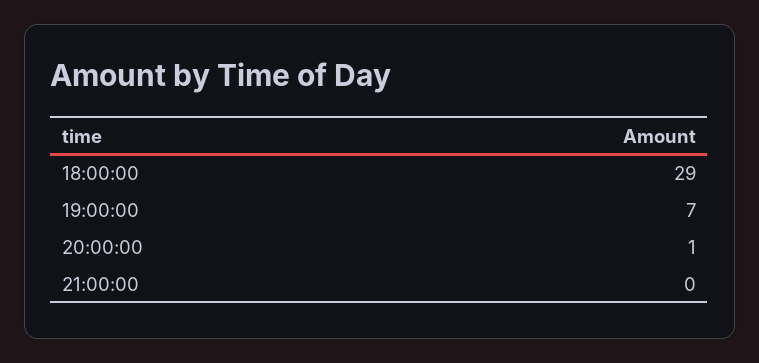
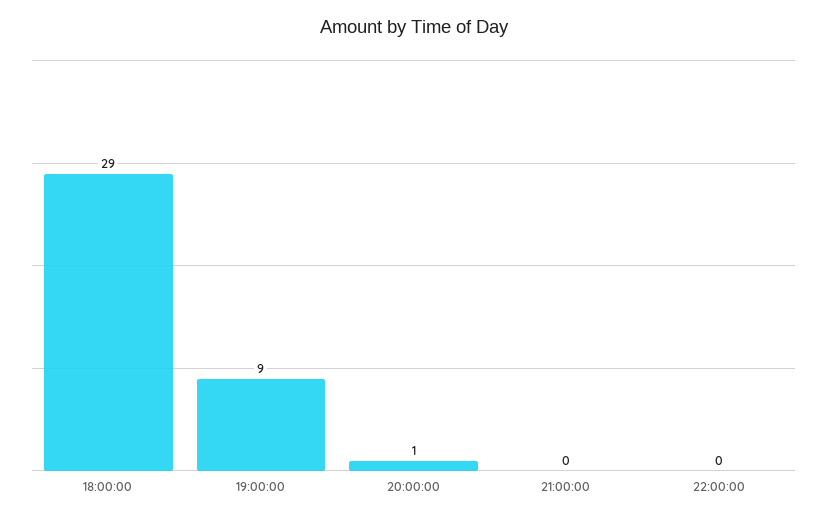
19:00:00: 7 -> 9
22:00:00: none -> 0

